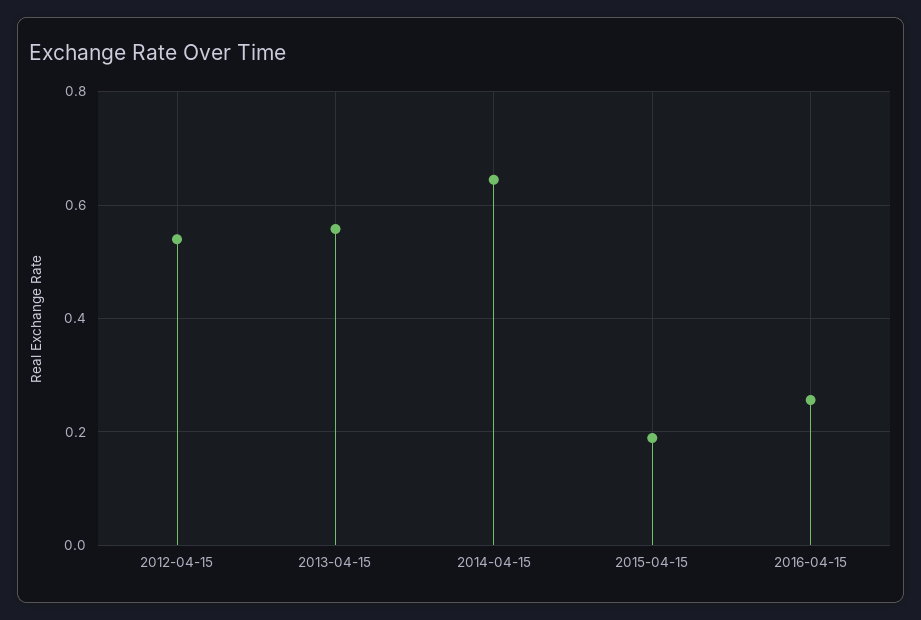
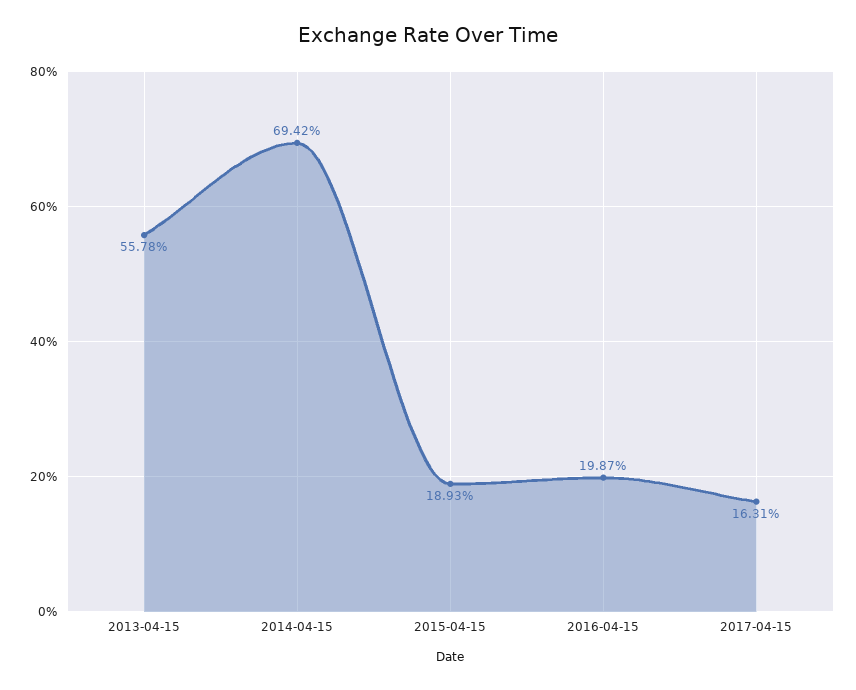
2012-04-15: 0.54 -> none
2014-04-15: 0.64 -> 0.6942
2016-04-15: 0.26 -> 0.1987
2017-04-15: none -> 0.1631

